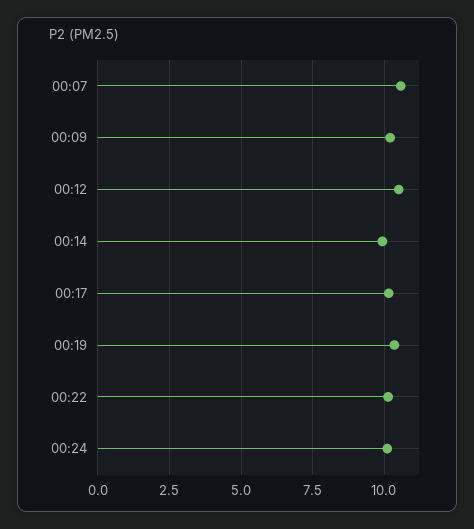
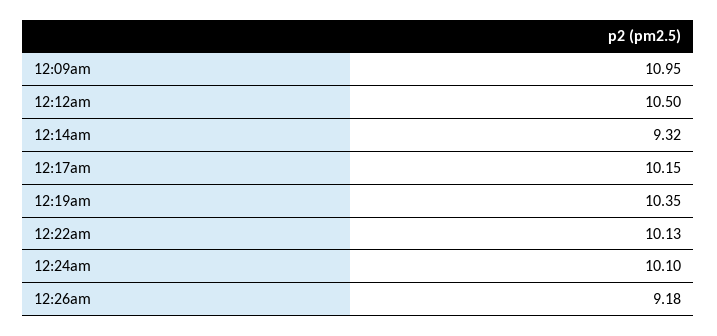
00:07: 10.5 -> none
00:09: 10.25 -> 10.95
00:14: 10 -> 9.32
12:26am: none -> 9.18

